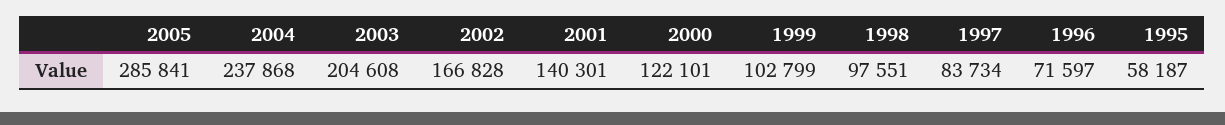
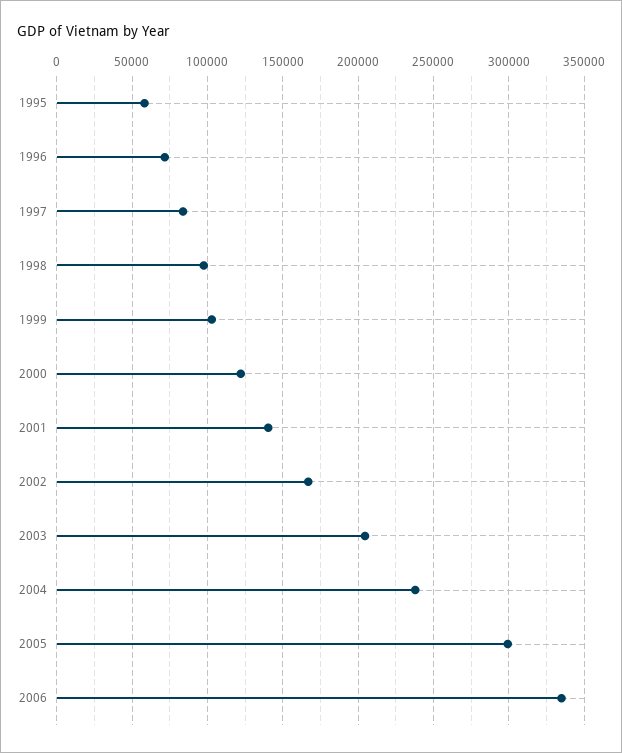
2005: 285841 -> 300000
2006: none -> 335000

